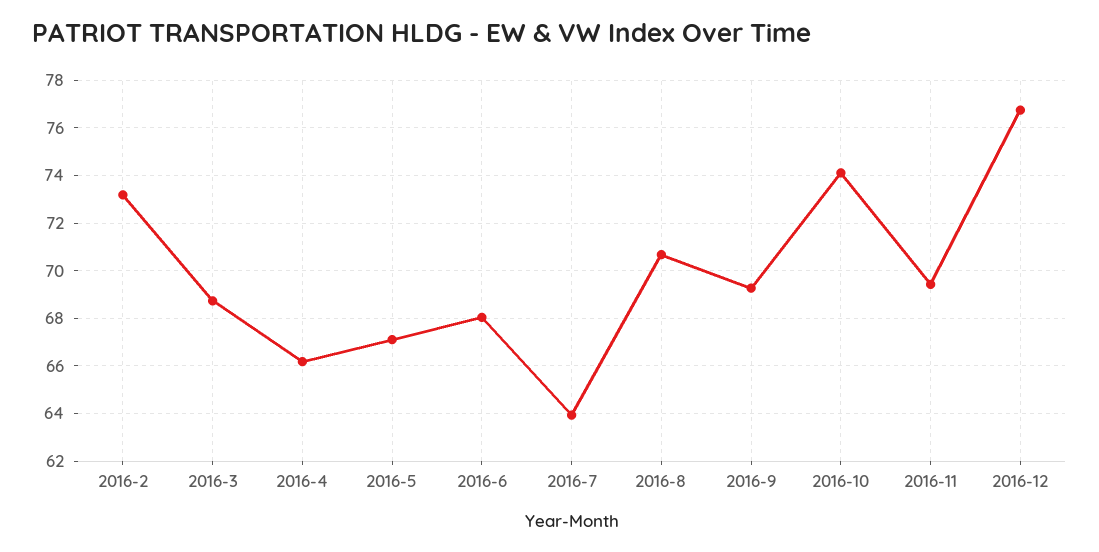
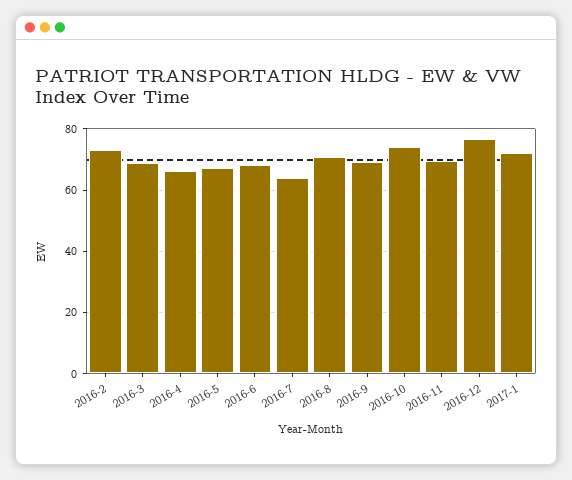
2017-1: none -> 72

